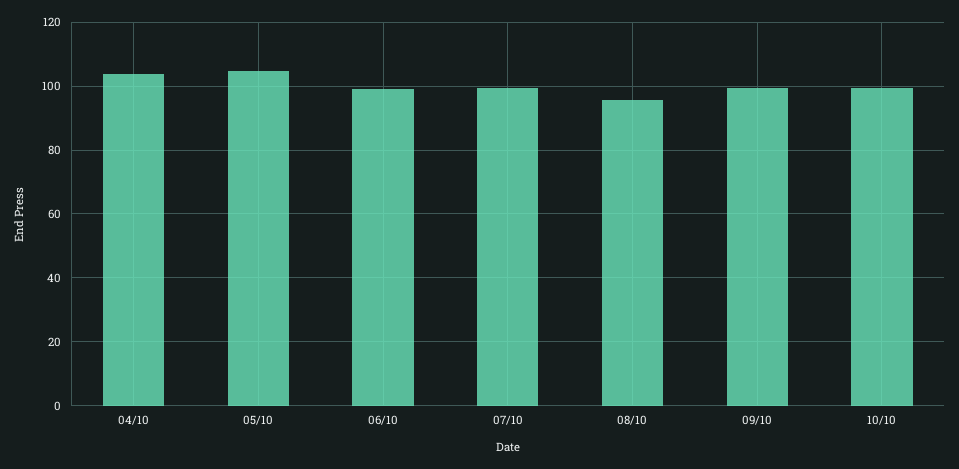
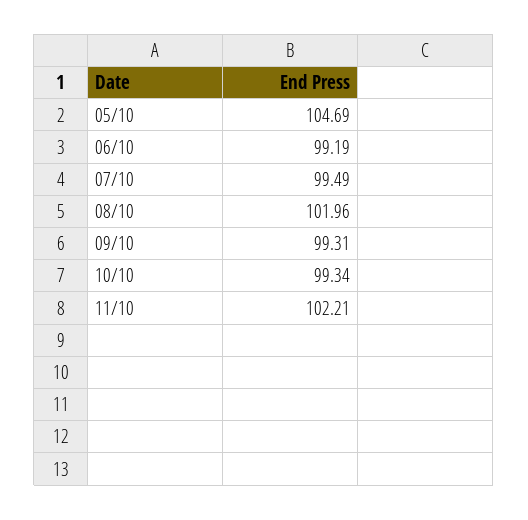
04/10: 104 -> none
08/10: 96 -> 101.96
11/10: none -> 102.21

